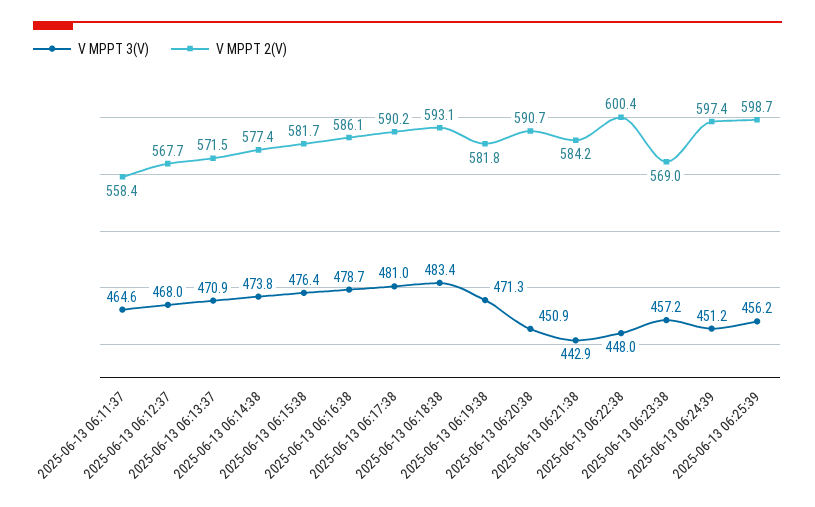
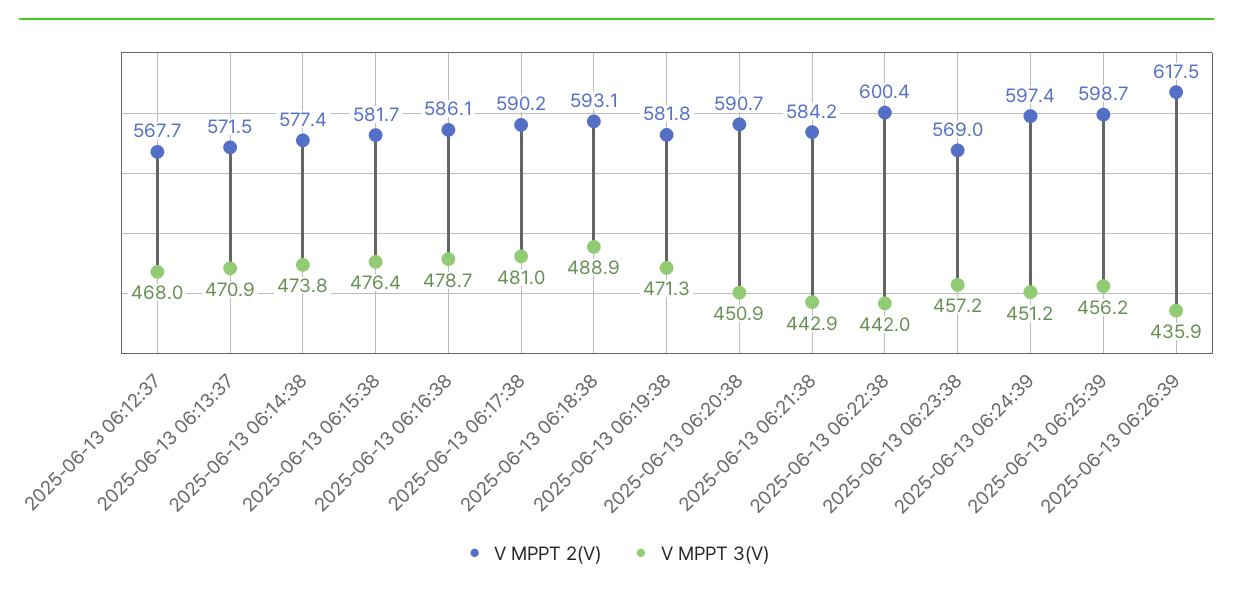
V MPPT 3(V), 2025-06-13 06:11:37: 464.6 -> none
V MPPT 2(V), 2025-06-13 06:11:37: 558.4 -> none
V MPPT 3(V), 2025-06-13 06:18:38: 483.4 -> 488.9
V MPPT 3(V), 2025-06-13 06:22:38: 448 -> 442
V MPPT 2(V), 2025-06-13 06:26:39: none -> 617.5
V MPPT 3(V), 2025-06-13 06:26:39: none -> 435.9

